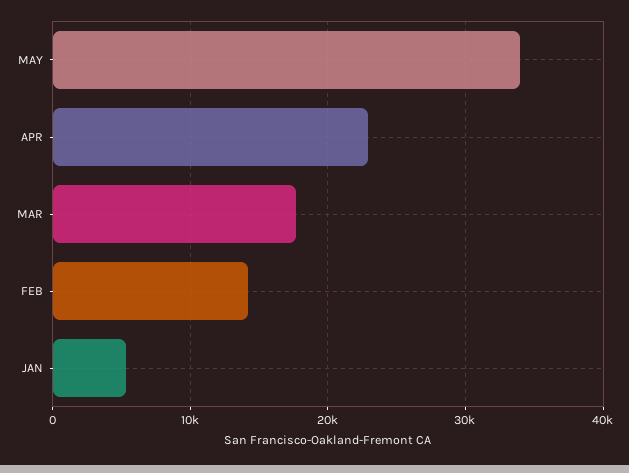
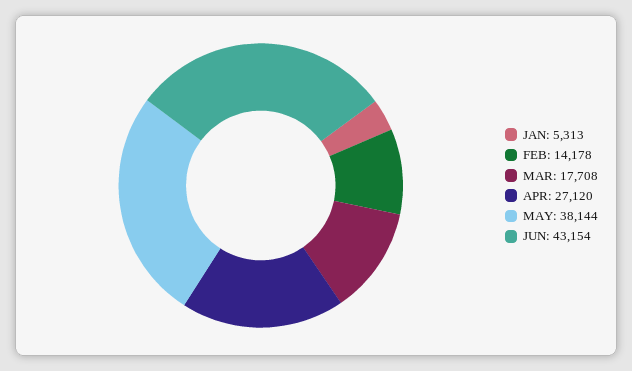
MAY: 34000 -> 38144
APR: 23000 -> 27120
JUN: none -> 43154

